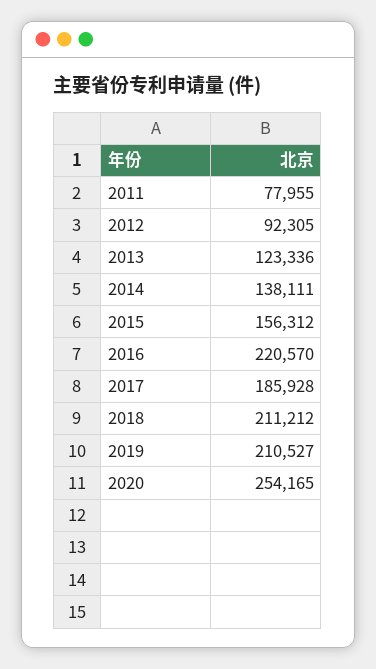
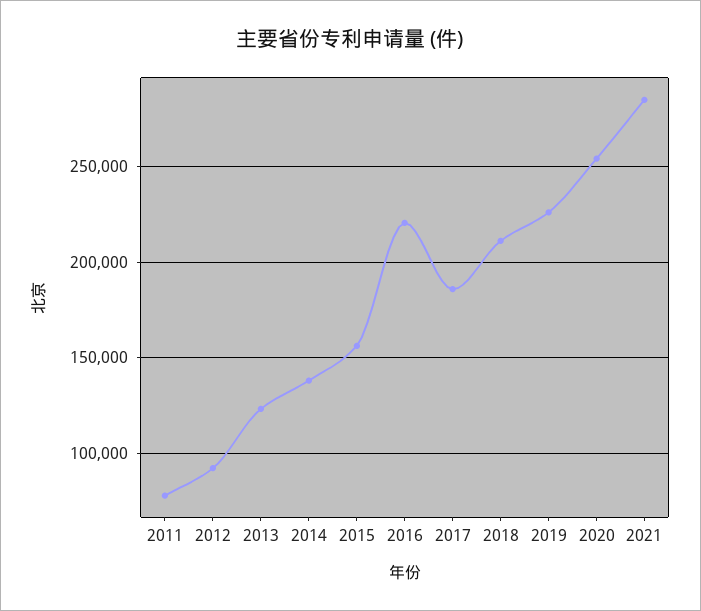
2019: 210527 -> 225000
2021: none -> 285000

